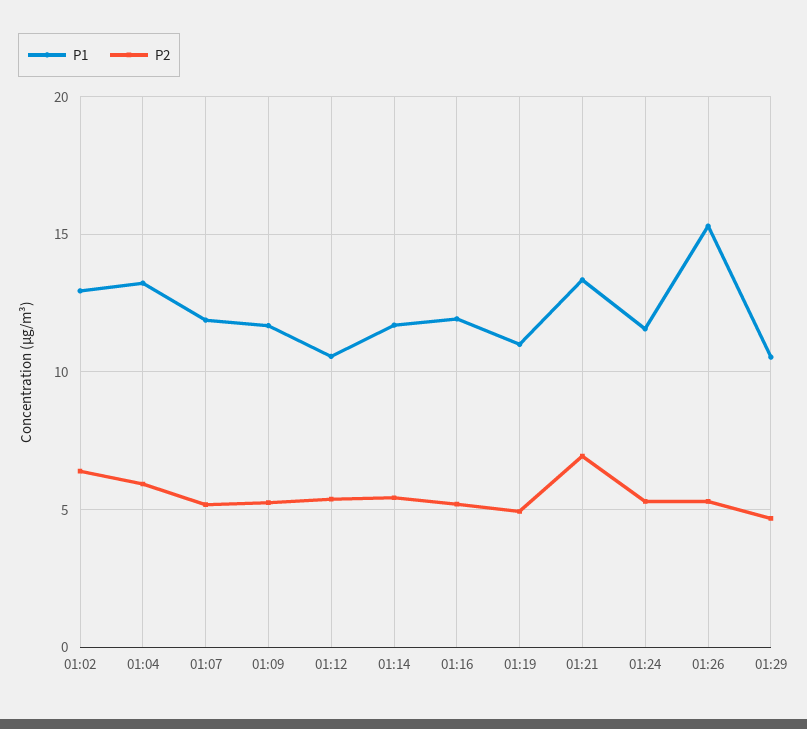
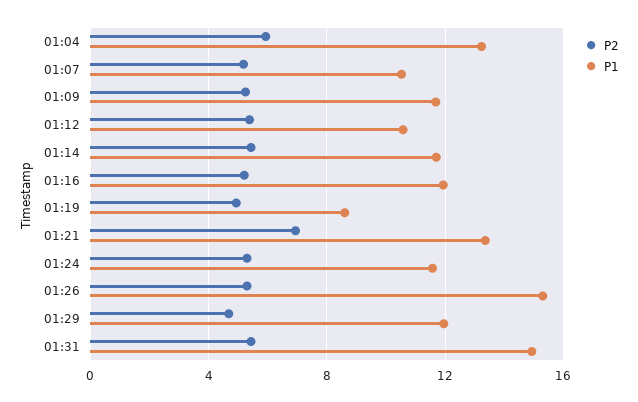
P1, 01:02: 13 -> none
P2, 01:02: 6.5 -> none
P1, 01:07: 12 -> 10.5
P1, 01:19: 11 -> 8.5
P1, 01:29: 10.5 -> 12
P2, 01:31: none -> 5.5
P1, 01:31: none -> 15

